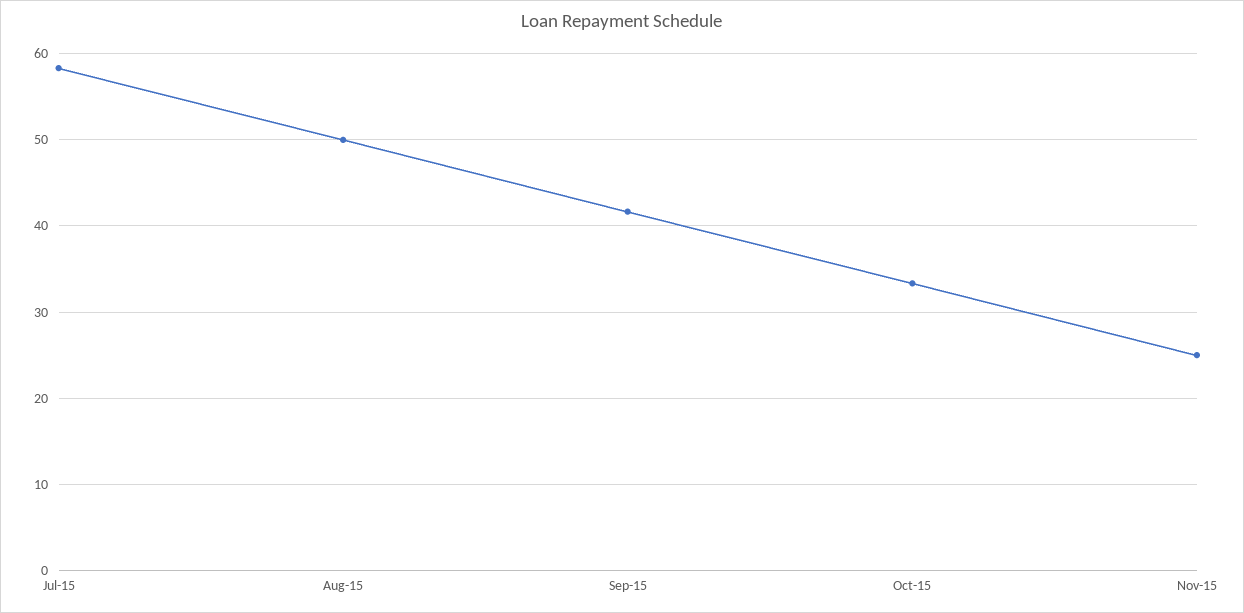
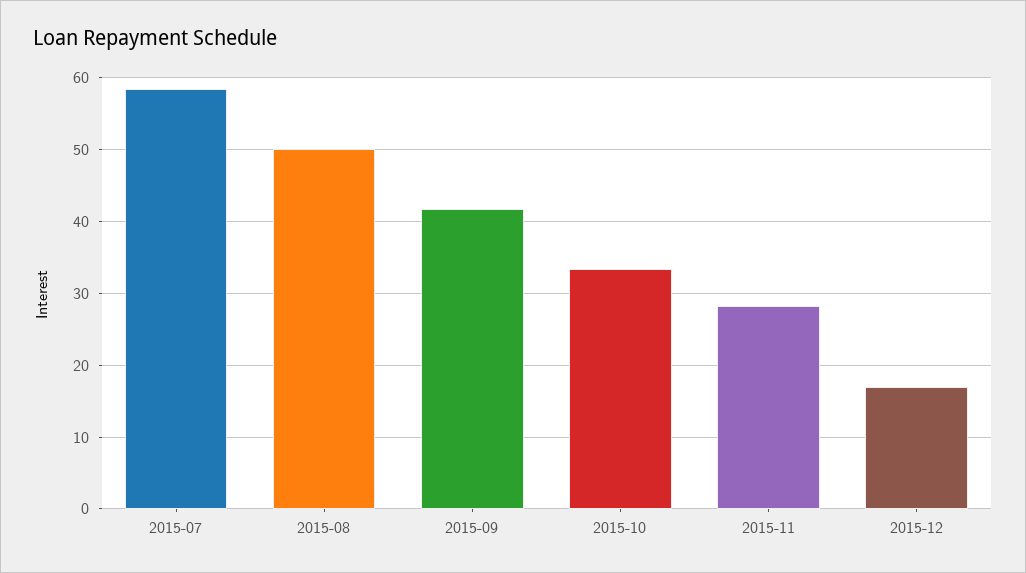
Nov-15: 25 -> 28
2015-12: none -> 17

